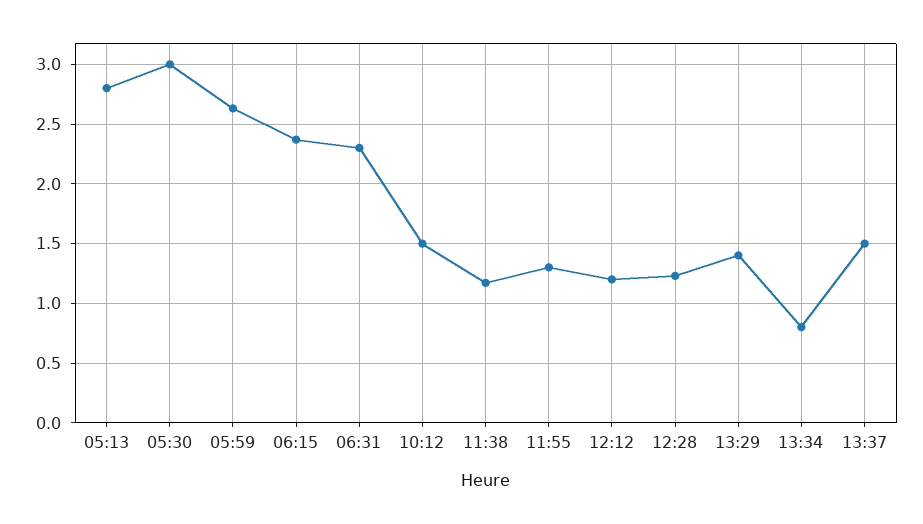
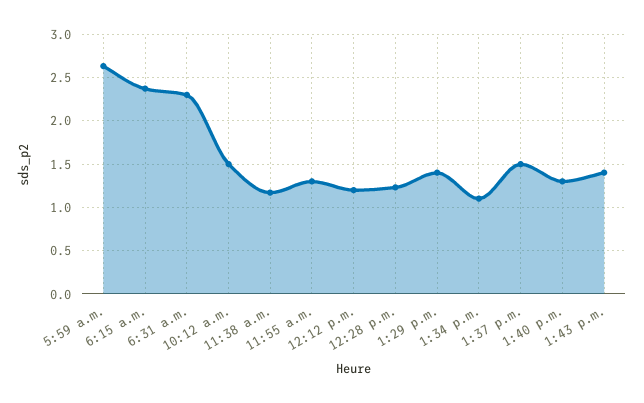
05:13: 2.8 -> none
05:30: 3 -> none
13:34: 0.8 -> 1.1
1:40 p.m.: none -> 1.3
1:43 p.m.: none -> 1.4

